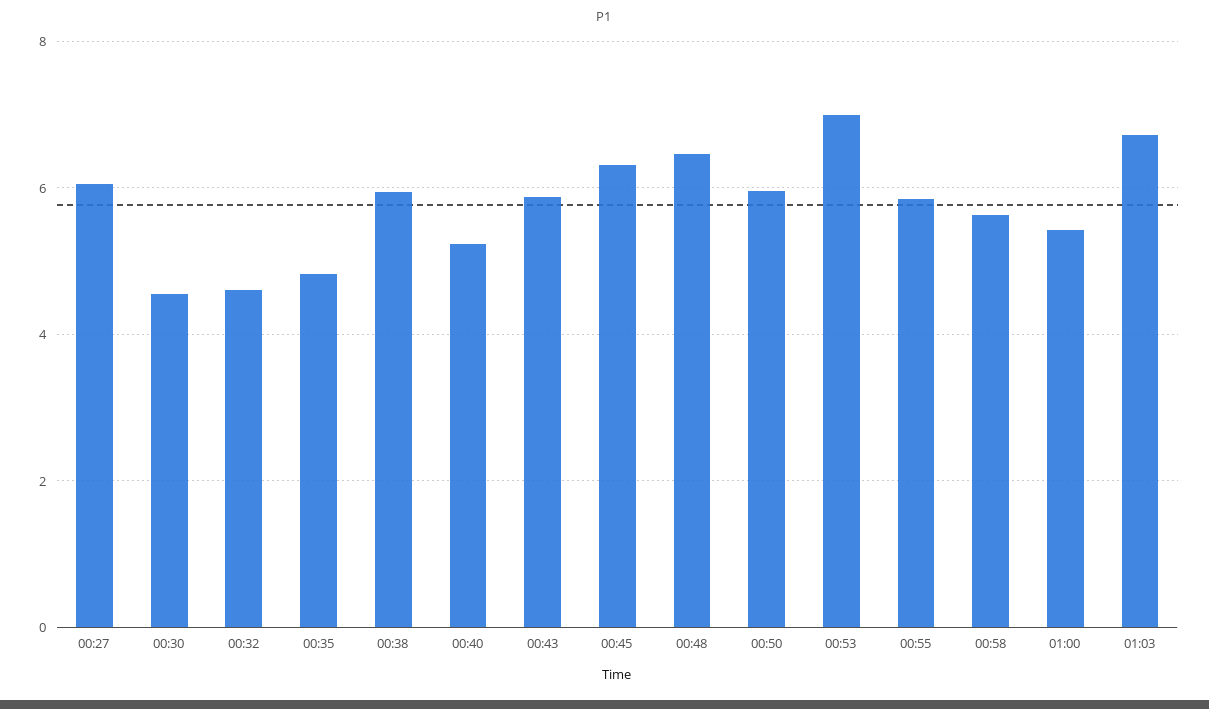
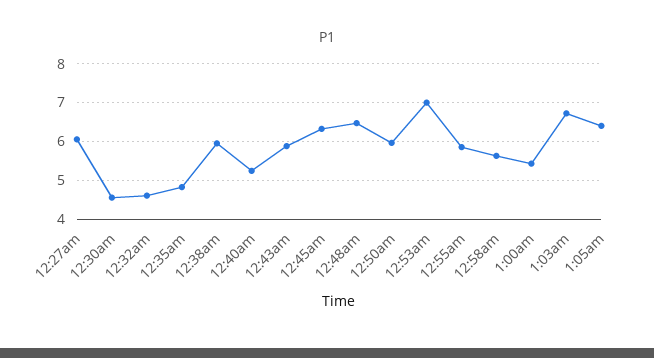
1:05am: none -> 6.4

